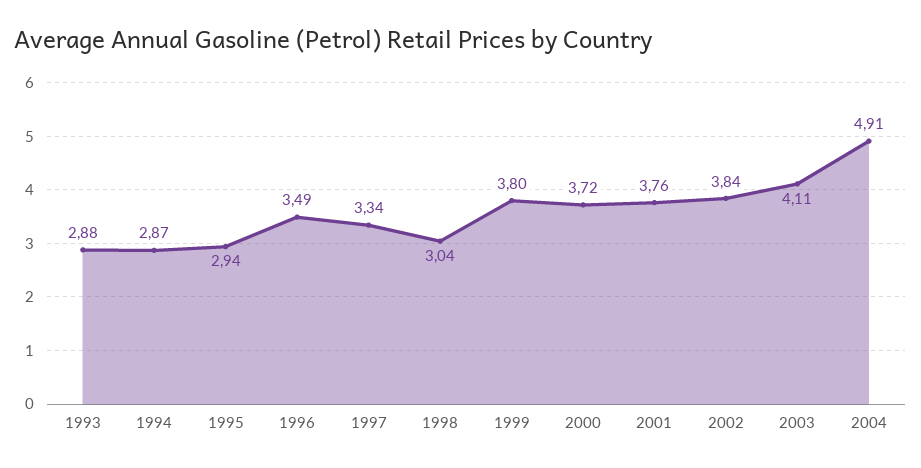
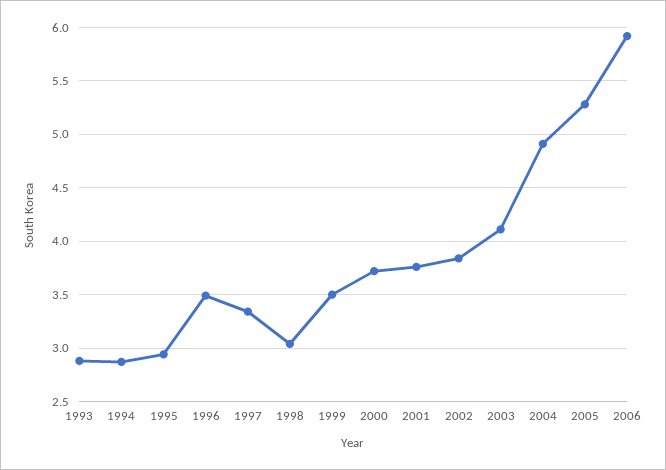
1999: 3.8 -> 3.5
2005: none -> 5.3
2006: none -> 5.9

